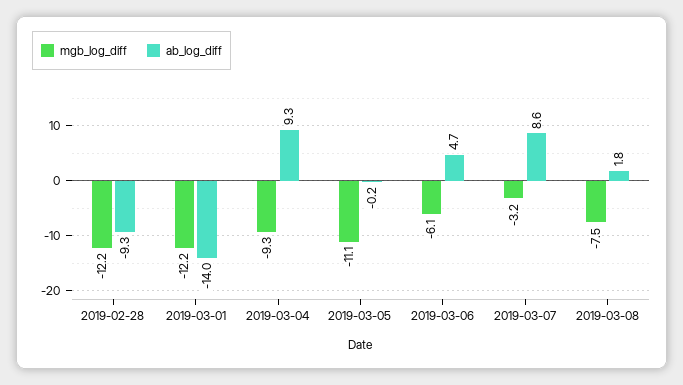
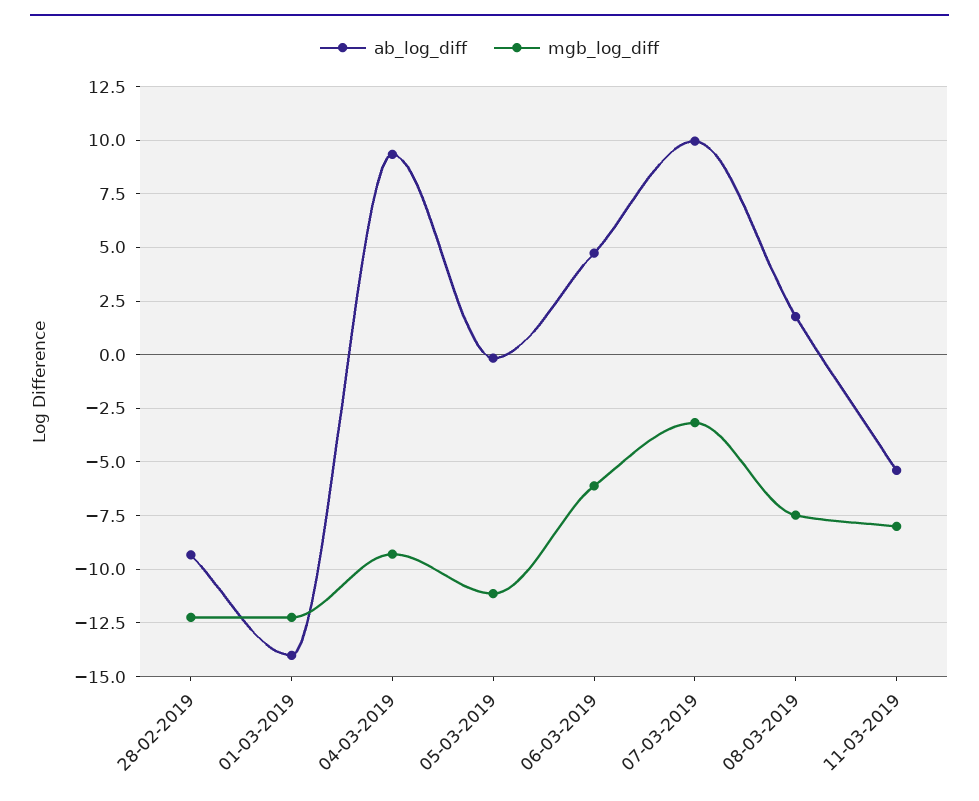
ab_log_diff, 2019-03-07: 8.6 -> 10
ab_log_diff, 11-03-2019: none -> -5.5
mgb_log_diff, 11-03-2019: none -> -8

